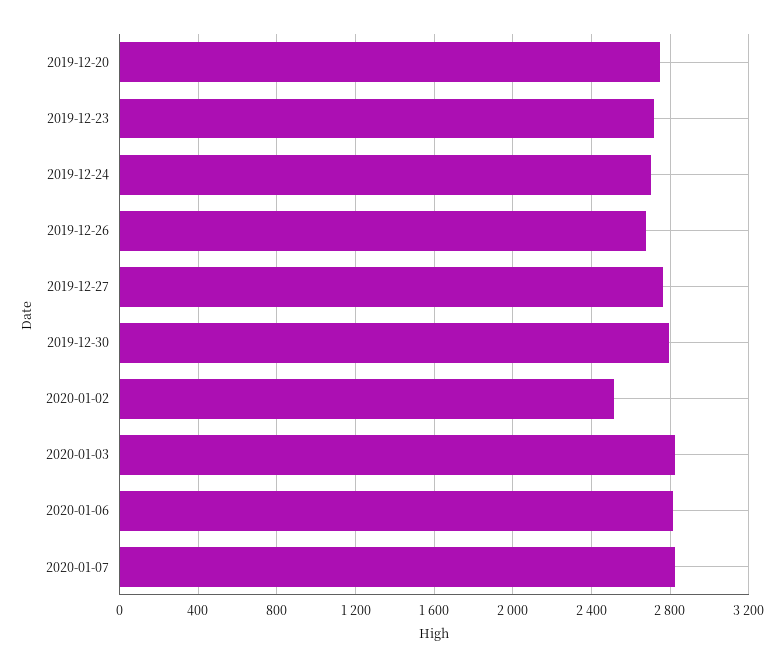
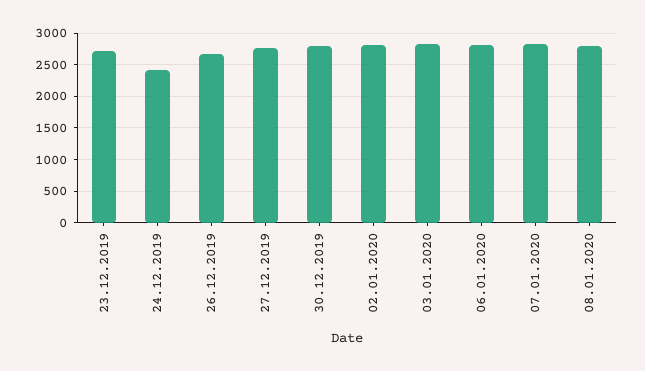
2019-12-20: 2750 -> none
2019-12-24: 2700 -> 2400
2020-01-02: 2500 -> 2800
08.01.2020: none -> 2800

